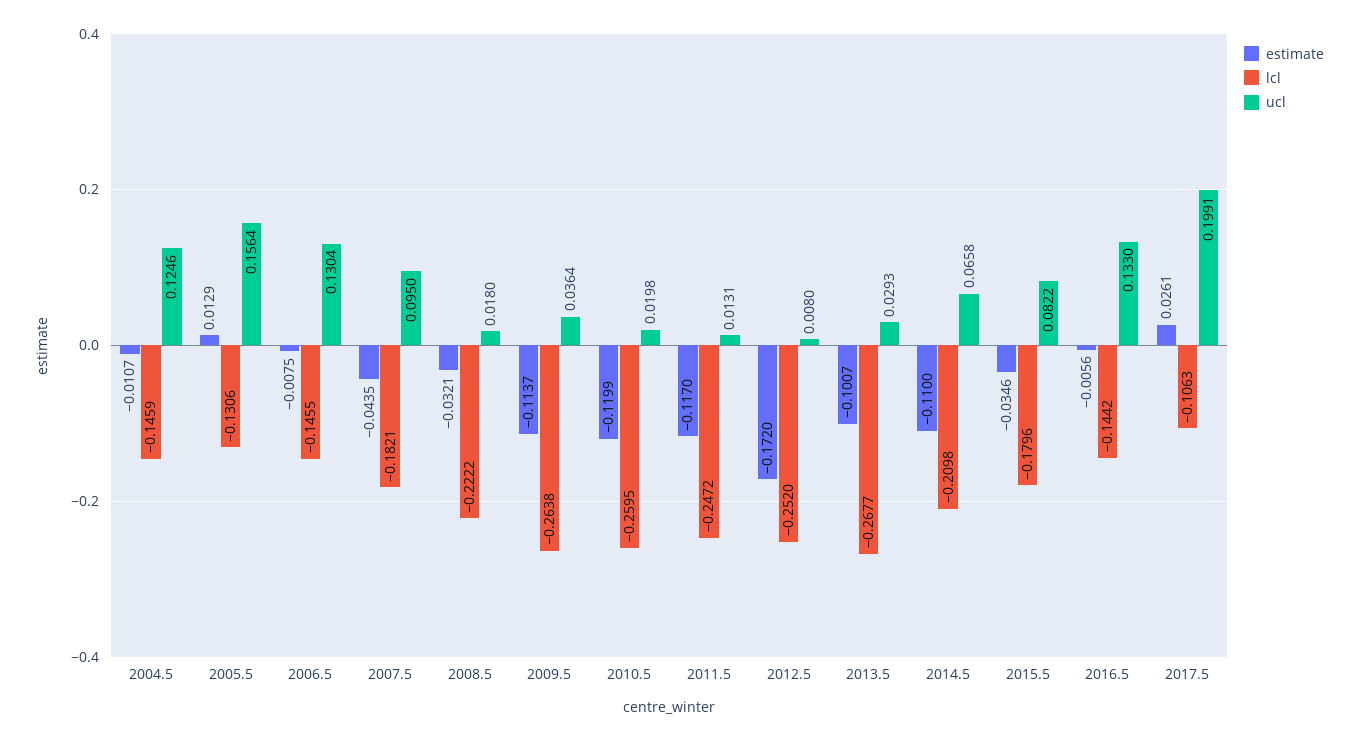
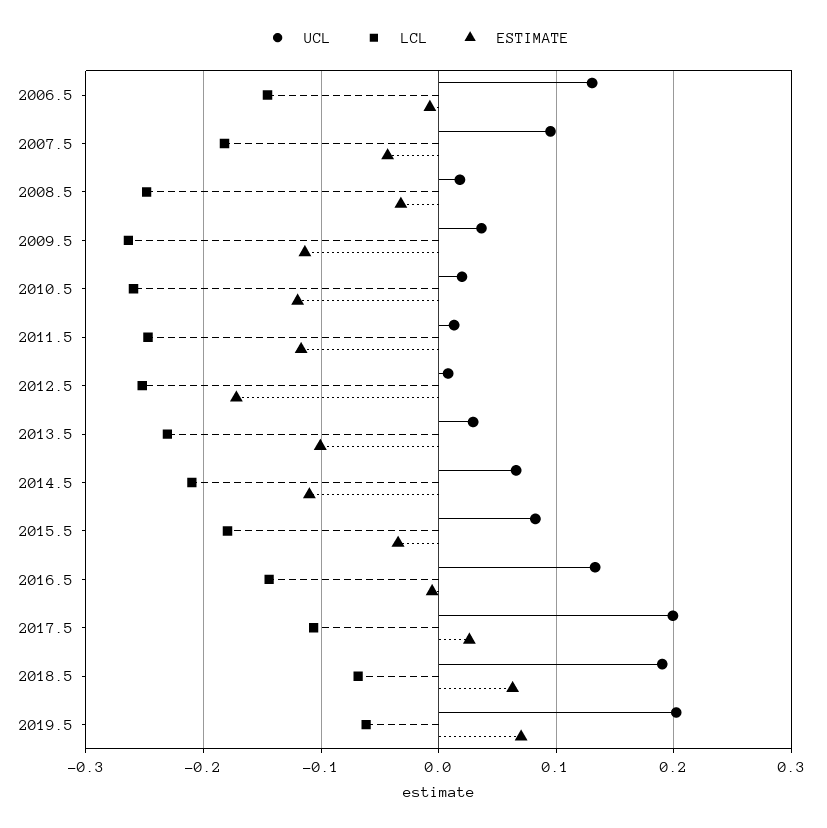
estimate, 2004.5: -0.0107 -> none
lcl, 2004.5: -0.1459 -> none
ucl, 2004.5: 0.1246 -> none
estimate, 2005.5: 0.0129 -> none
lcl, 2005.5: -0.1306 -> none
ucl, 2005.5: 0.1564 -> none
lcl, 2008.5: -0.2222 -> -0.25
lcl, 2013.5: -0.2677 -> -0.23
ucl, 2018.5: none -> 0.19
lcl, 2018.5: none -> -0.07
estimate, 2018.5: none -> 0.06
ucl, 2019.5: none -> 0.2
lcl, 2019.5: none -> -0.06
estimate, 2019.5: none -> 0.07

